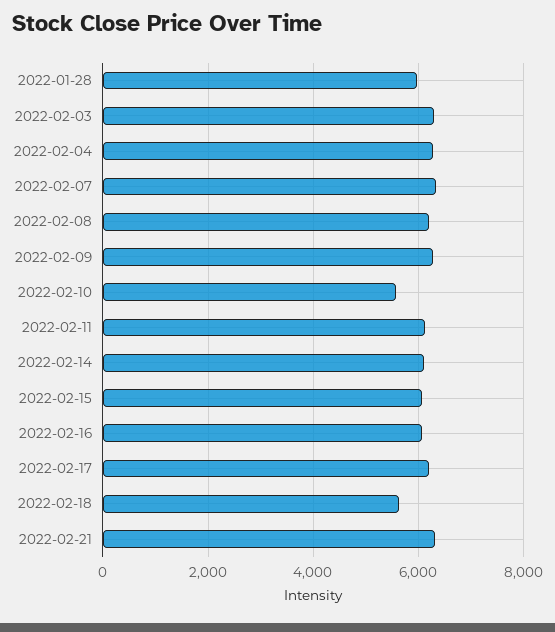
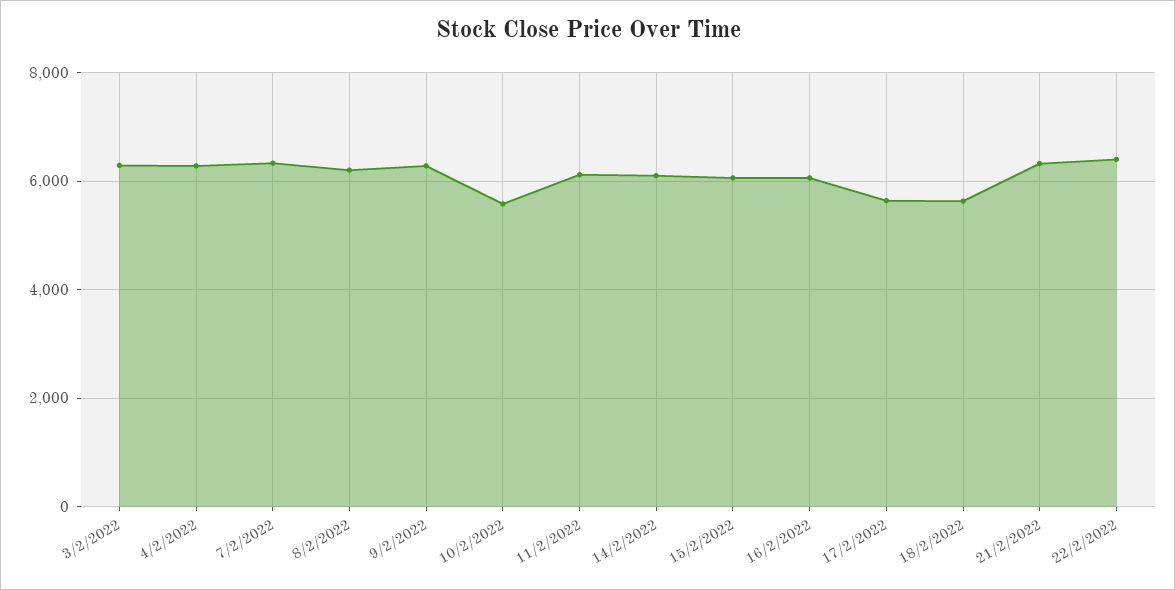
2022-01-28: 6000 -> none
2022-02-17: 6200 -> 5600
22/2/2022: none -> 6400

